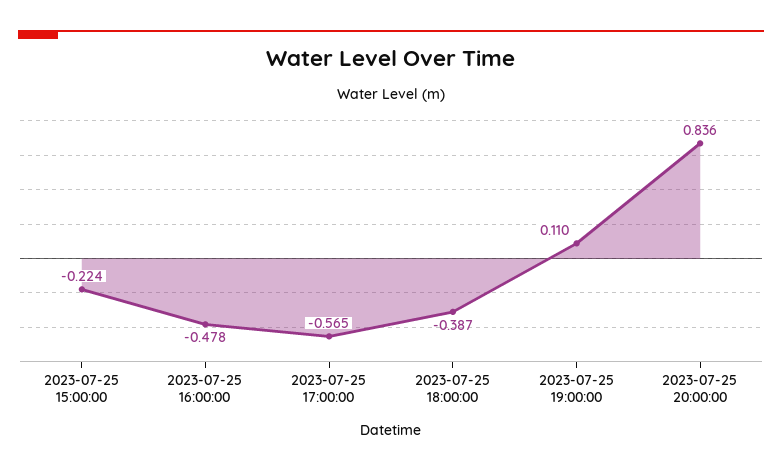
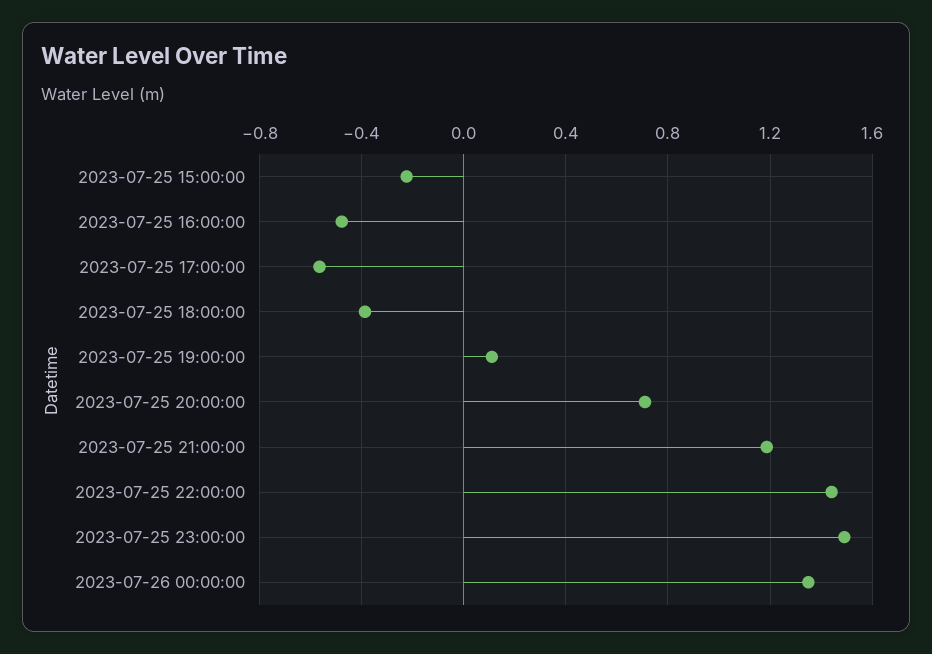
2023-07-25 20:00:00: 0.836 -> 0.7
2023-07-25 21:00:00: none -> 1.2
2023-07-25 22:00:00: none -> 1.45
2023-07-25 23:00:00: none -> 1.5
2023-07-26 00:00:00: none -> 1.35

